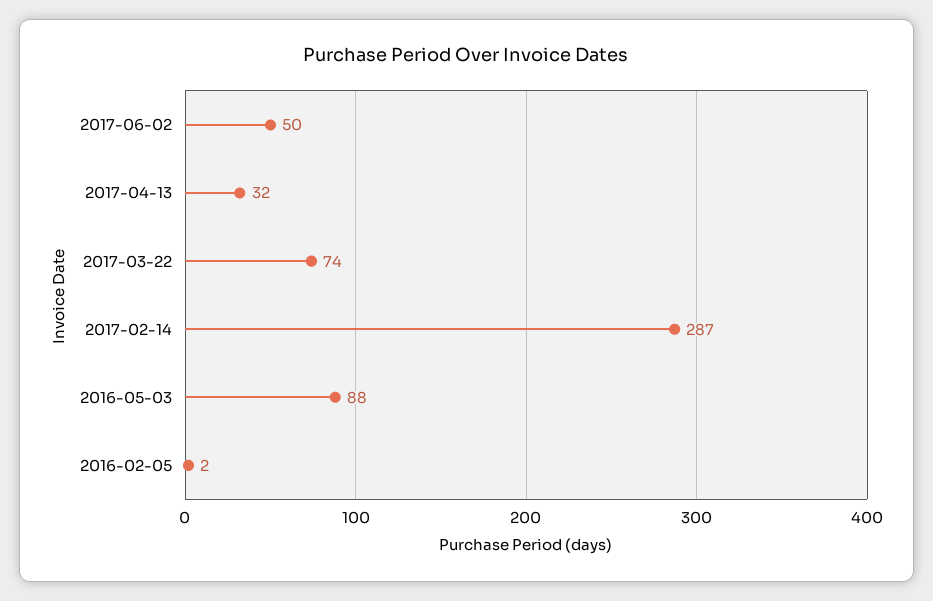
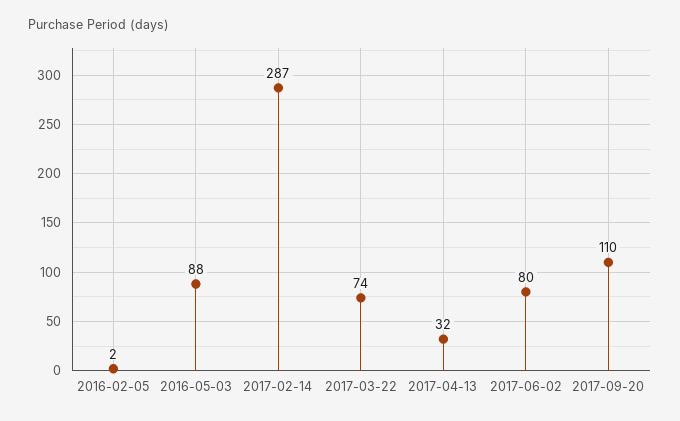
2017-06-02: 50 -> 80
2017-09-20: none -> 110

